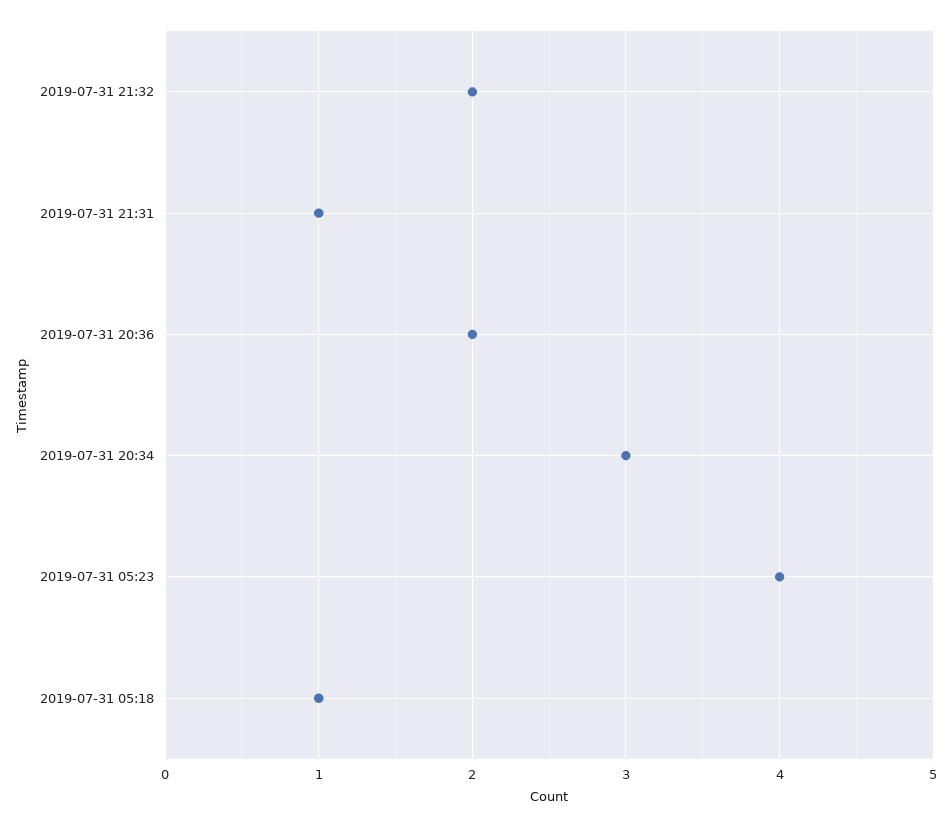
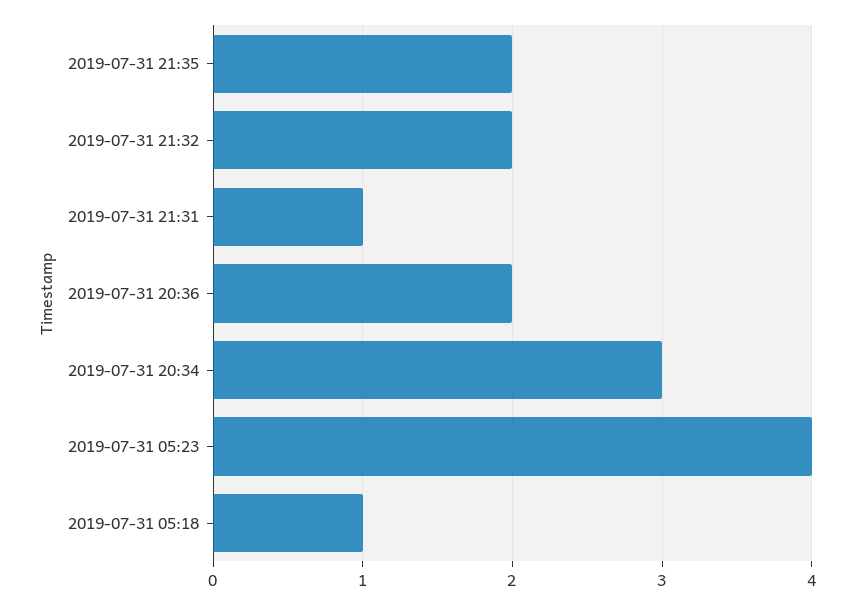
2019-07-31 21:35: none -> 2

